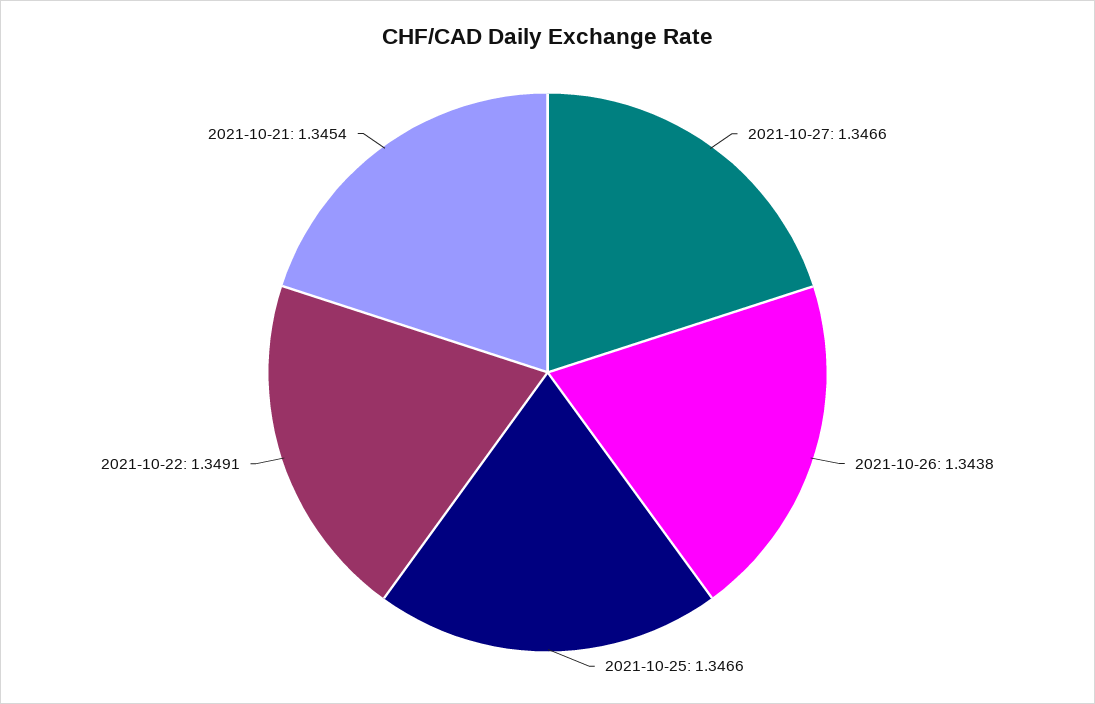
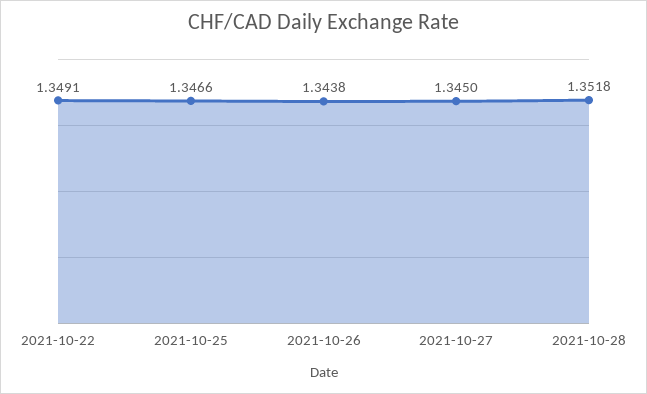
2021-10-27: 1.3466 -> 1.345
2021-10-21: 1.3454 -> none
2021-10-28: none -> 1.3518

